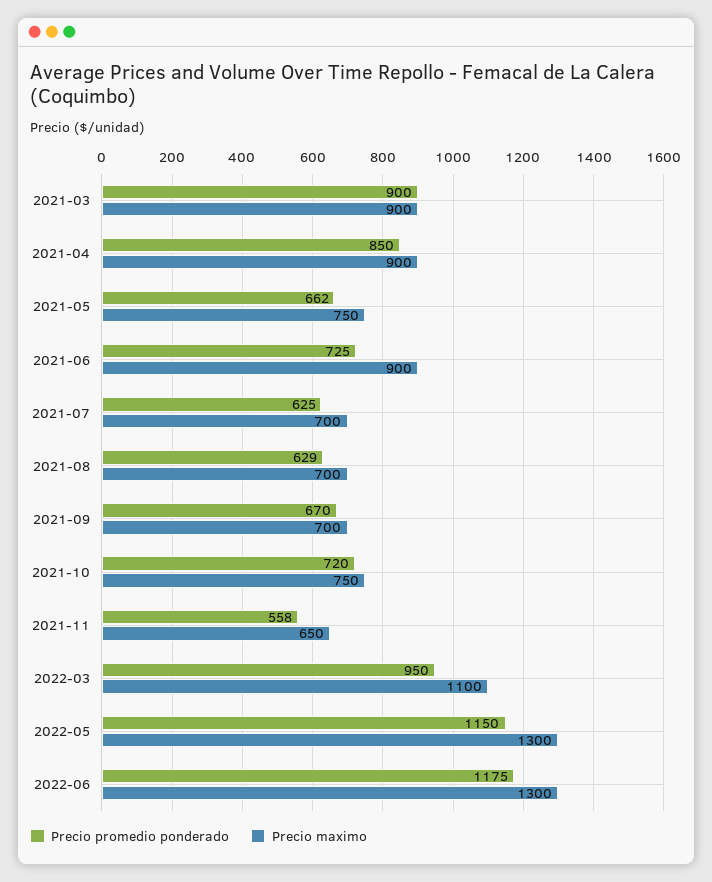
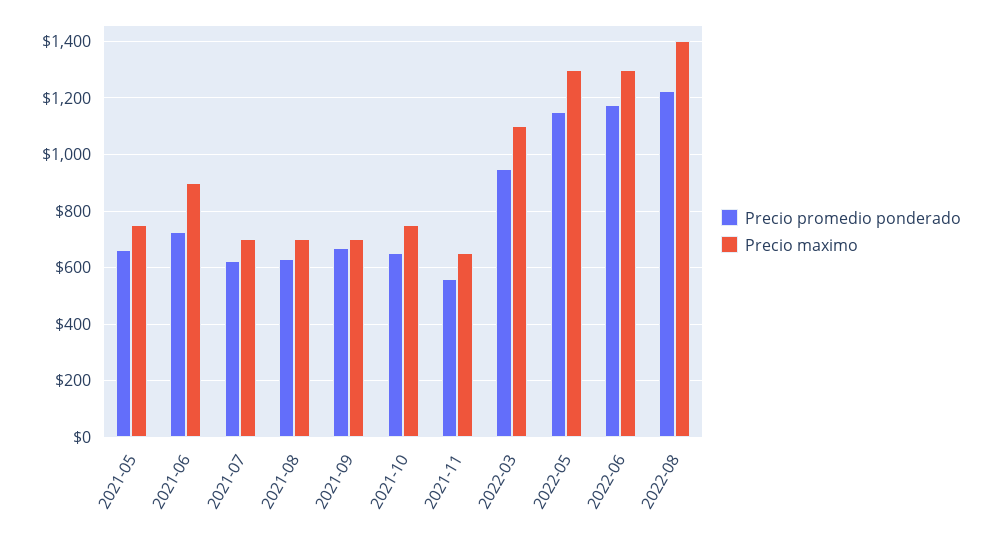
Precio promedio ponderado, 2021-03: 900 -> none
Precio maximo, 2021-03: 900 -> none
Precio promedio ponderado, 2021-04: 850 -> none
Precio maximo, 2021-04: 900 -> none
Precio promedio ponderado, 2021-10: 720 -> 650
Precio promedio ponderado, 2022-08: none -> 1225
Precio maximo, 2022-08: none -> 1400

